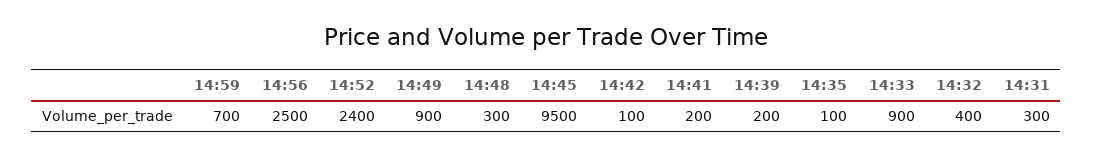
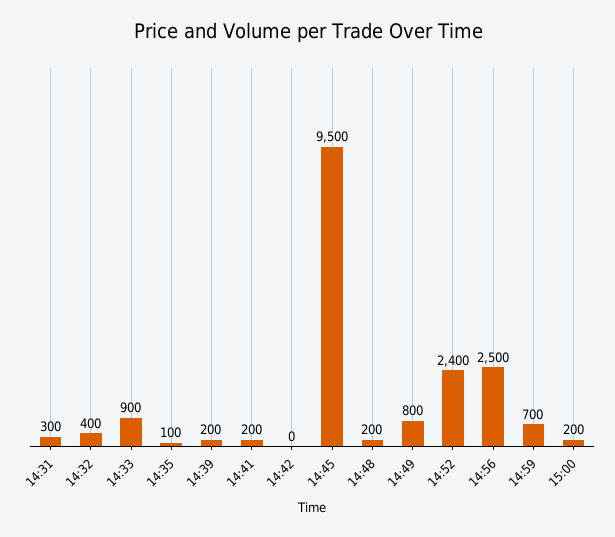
14:49: 900 -> 800
14:48: 300 -> 200
14:42: 100 -> 0
15:00: none -> 200

